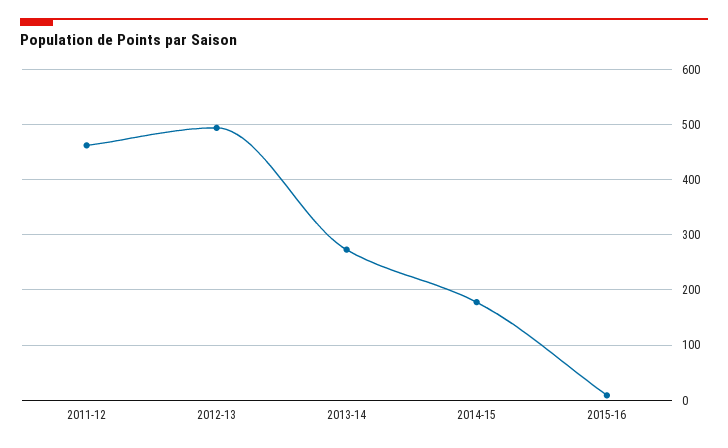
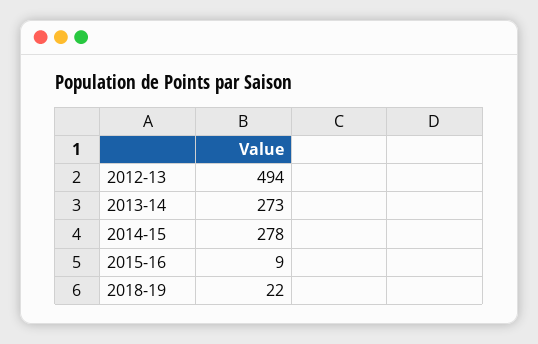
2011-12: 460 -> none
2014-15: 180 -> 278
2018-19: none -> 22

